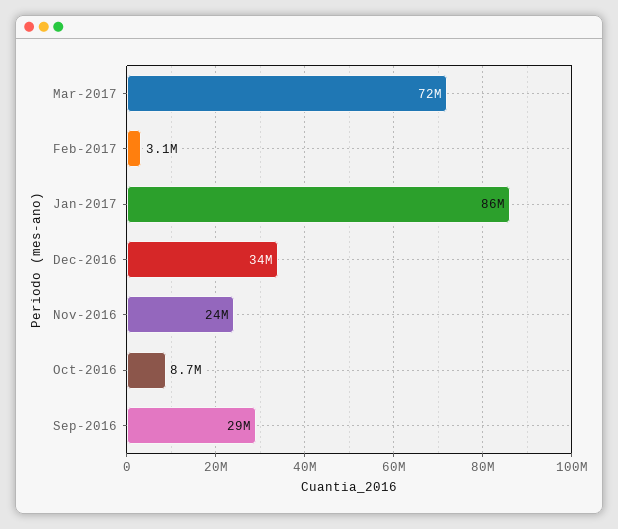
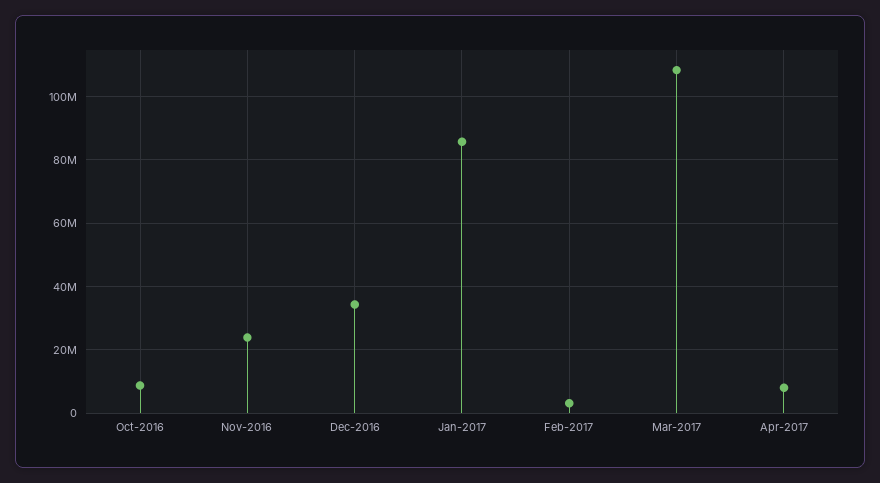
Mar-2017: 72000000 -> 108000000
Sep-2016: 29000000 -> none
Apr-2017: none -> 8000000

